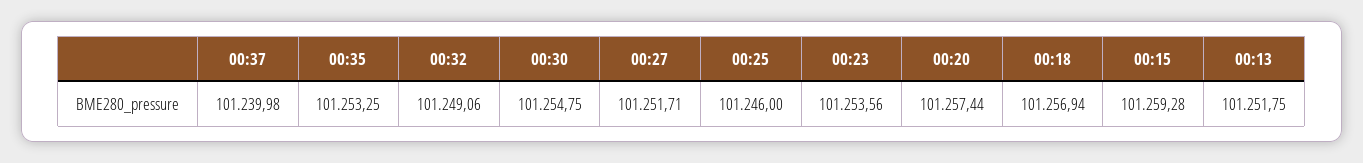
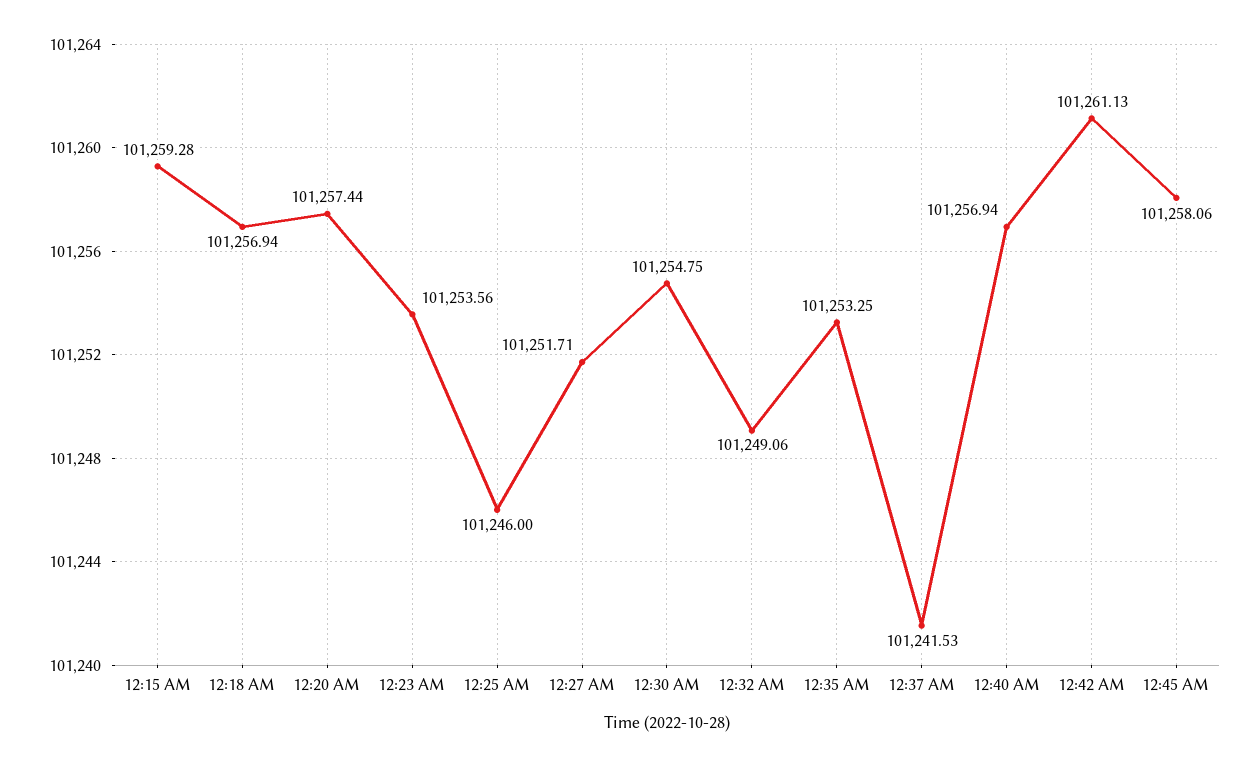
00:37: 101239.98 -> 101241.53
00:13: 101251.75 -> none
12:40 AM: none -> 101256.94
12:42 AM: none -> 101261.13
12:45 AM: none -> 101258.06

